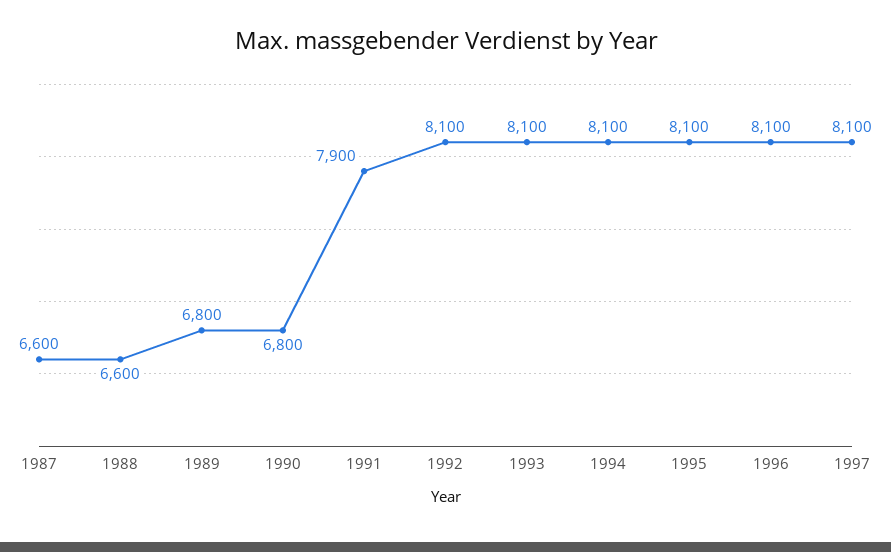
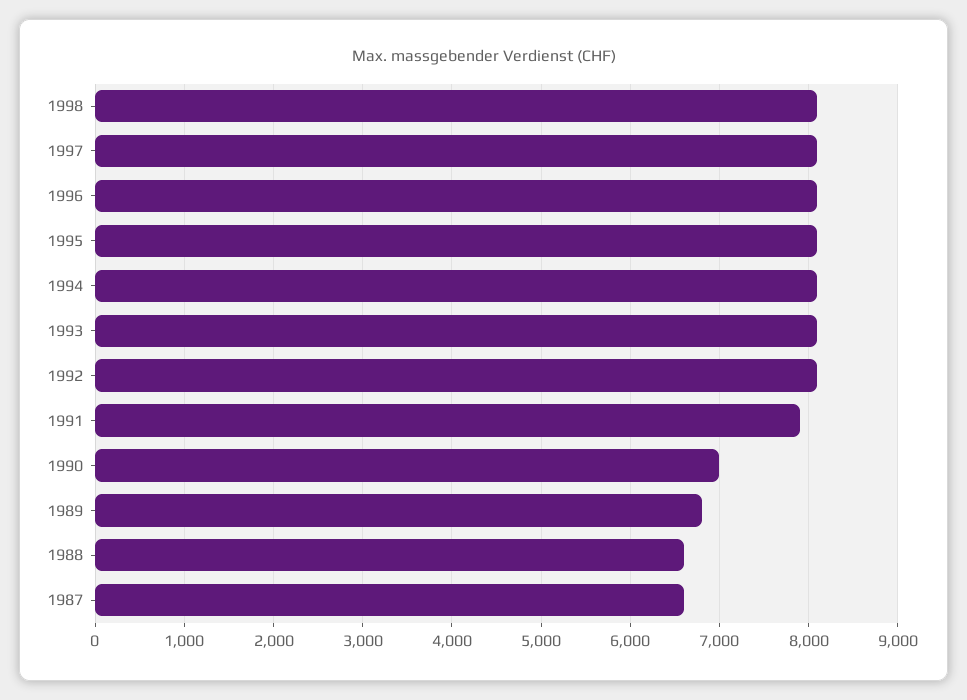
1990: 6800 -> 7000
1998: none -> 8100

